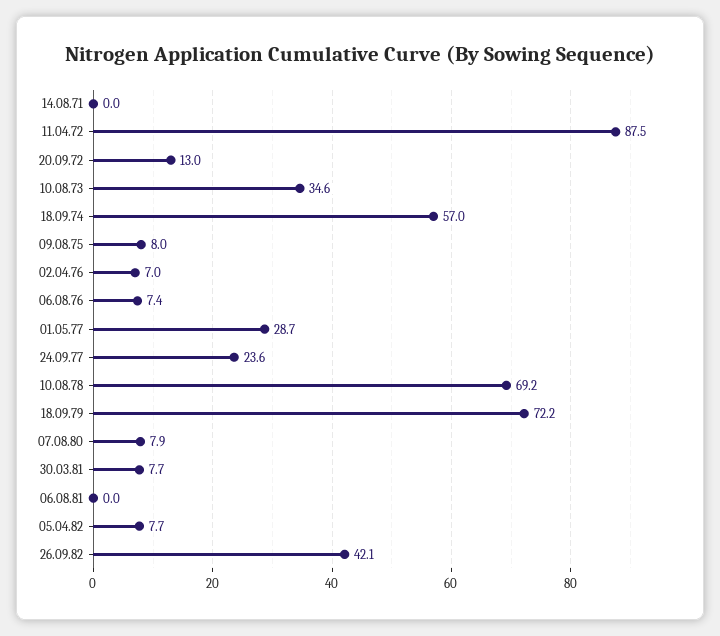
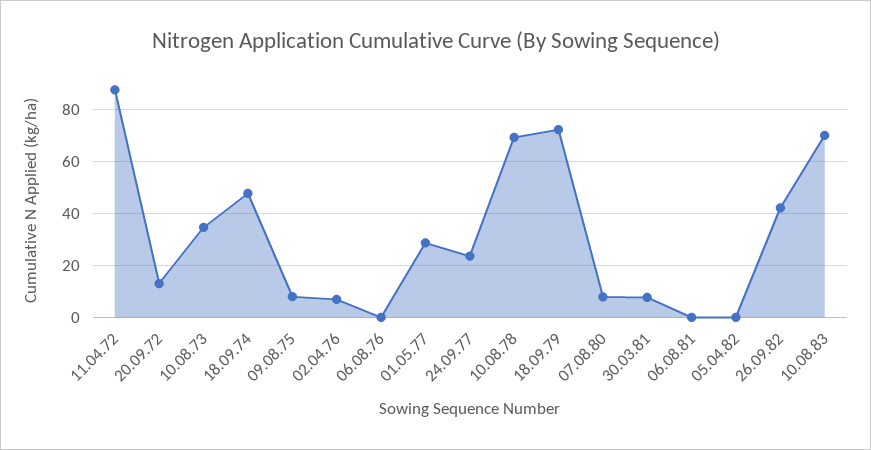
14.08.71: 0 -> none
18.09.74: 57 -> 47.5
06.08.76: 7.4 -> 0
05.04.82: 7.7 -> 0
10.08.83: none -> 70

